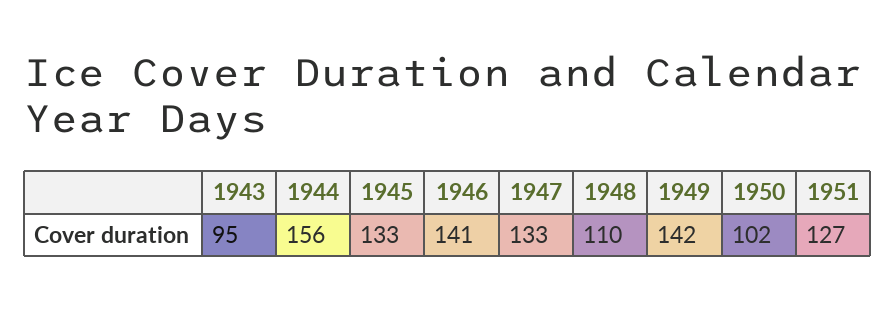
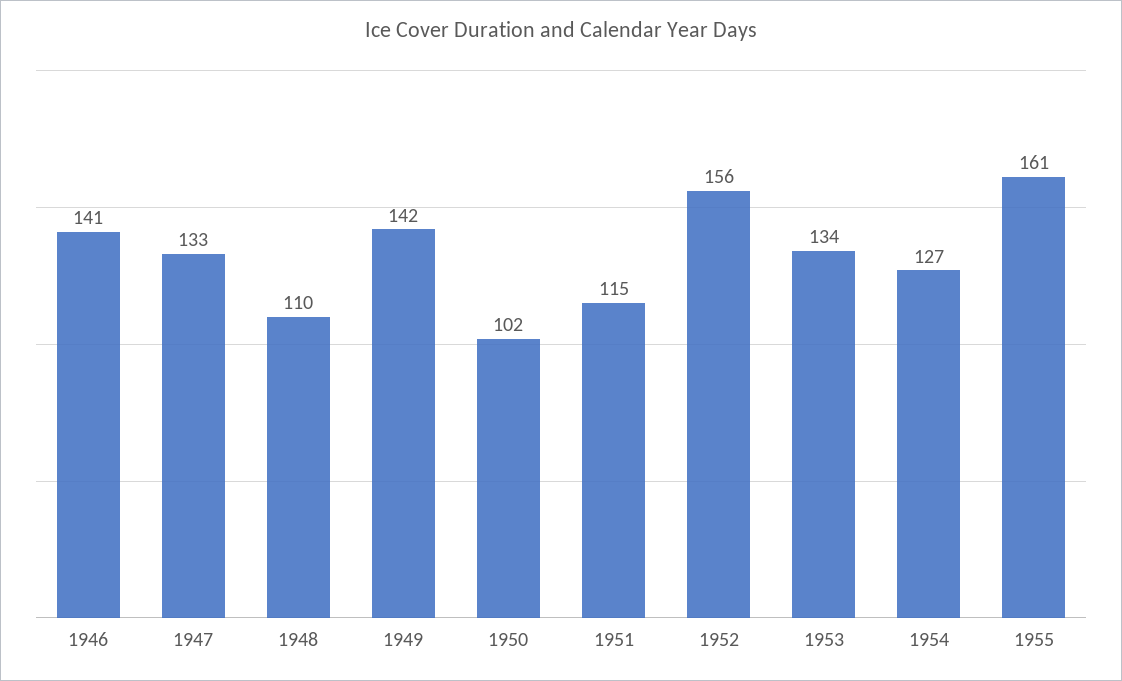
1943: 95 -> none
1944: 156 -> none
1945: 133 -> none
1951: 127 -> 115
1952: none -> 156
1953: none -> 134
1954: none -> 127
1955: none -> 161

